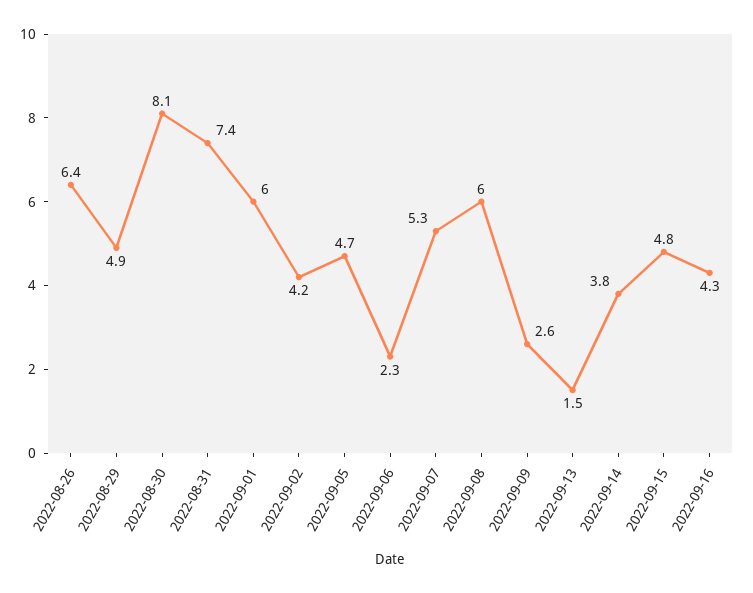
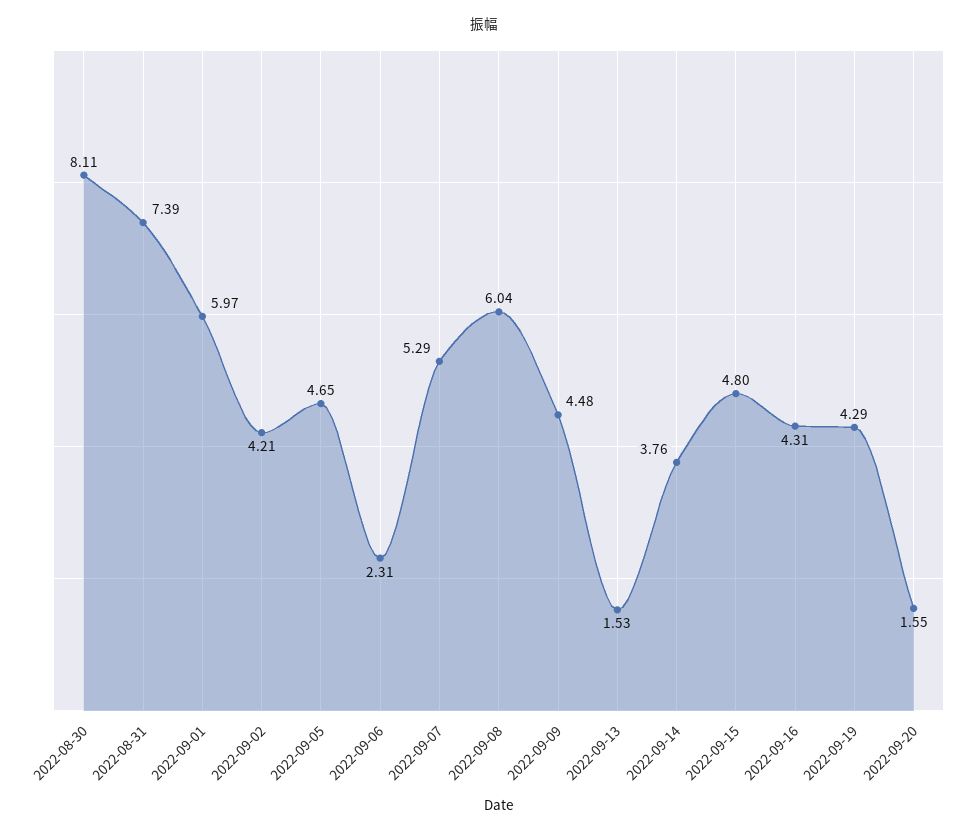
2022-08-26: 6.4 -> none
2022-08-29: 4.9 -> none
2022-09-09: 2.6 -> 4.48
2022-09-19: none -> 4.29
2022-09-20: none -> 1.55

